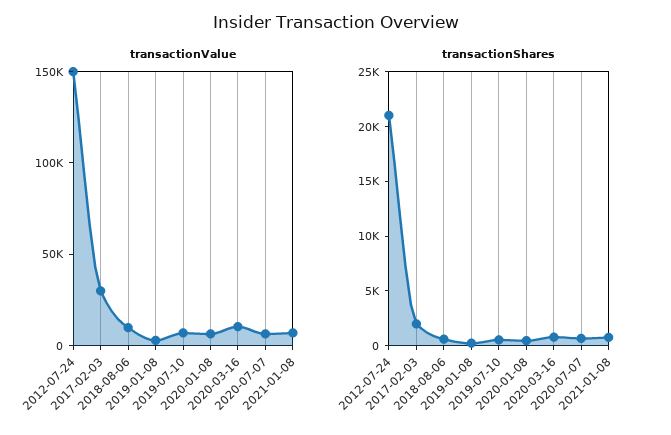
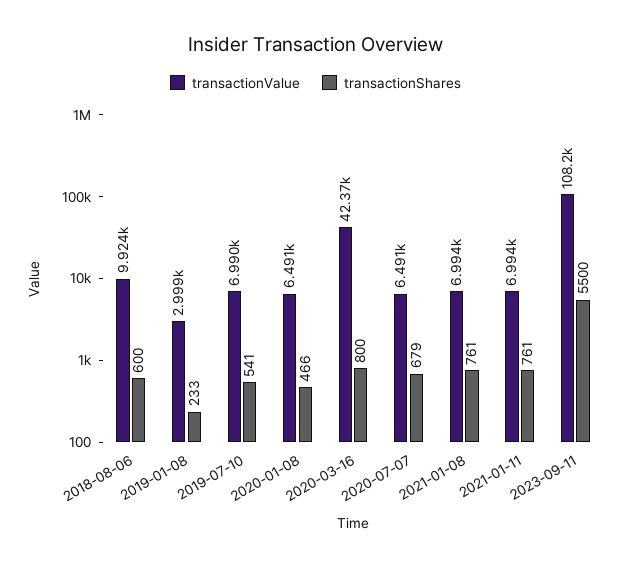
transactionValue, 2012-07-24: 150000 -> none
transactionValue, 2017-02-03: 30000 -> none
transactionValue, 2020-03-16: 10000 -> 42370
transactionShares, 2012-07-24: 21000 -> none
transactionShares, 2017-02-03: 2000 -> none
transactionValue, 2021-01-11: none -> 6994
transactionShares, 2021-01-11: none -> 761
transactionValue, 2023-09-11: none -> 108200
transactionShares, 2023-09-11: none -> 5500

